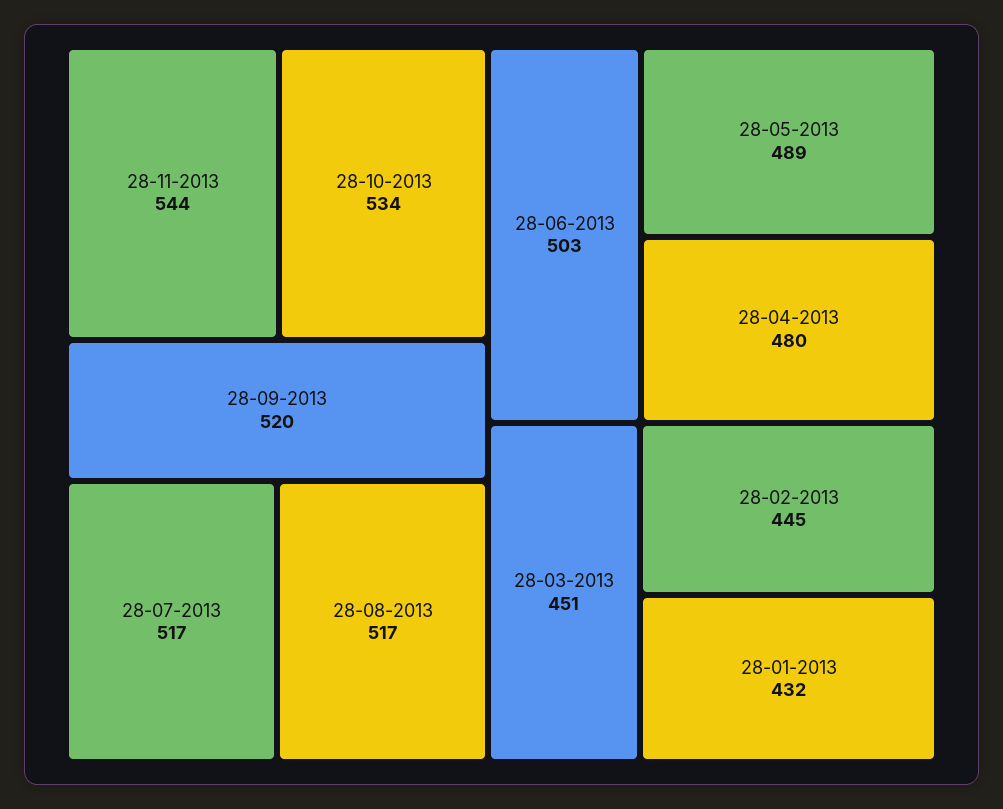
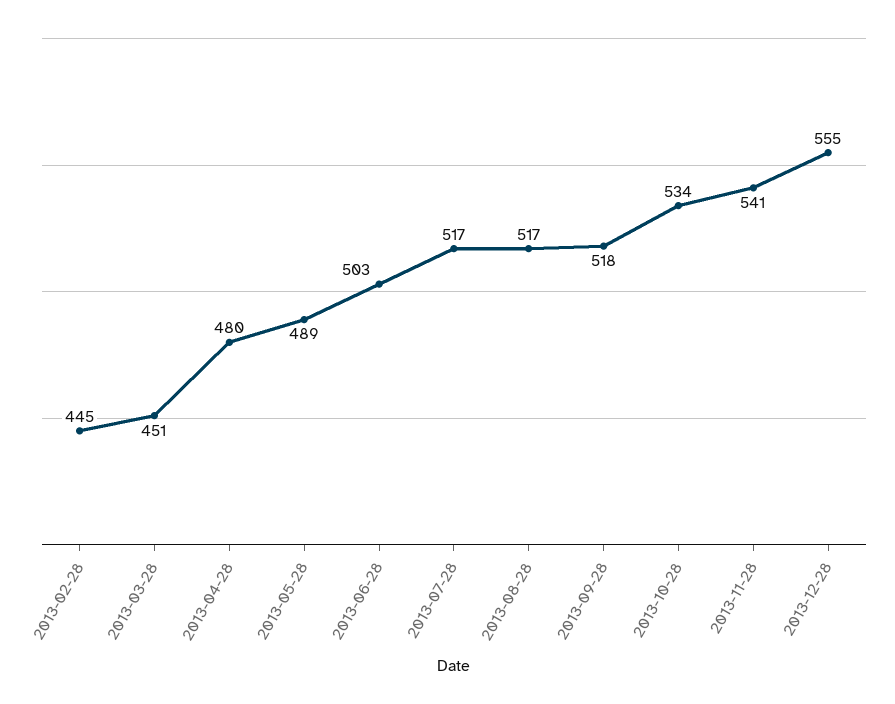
28-11-2013: 544 -> 541
28-09-2013: 520 -> 518
28-01-2013: 432 -> none
2013-12-28: none -> 555

